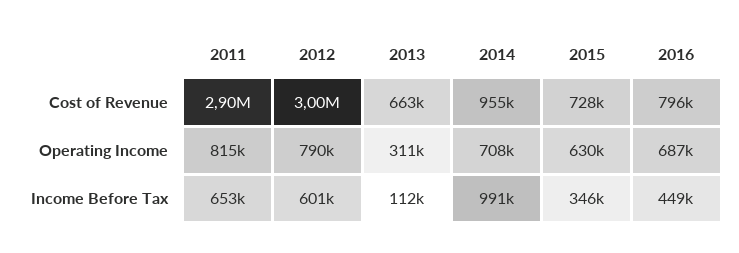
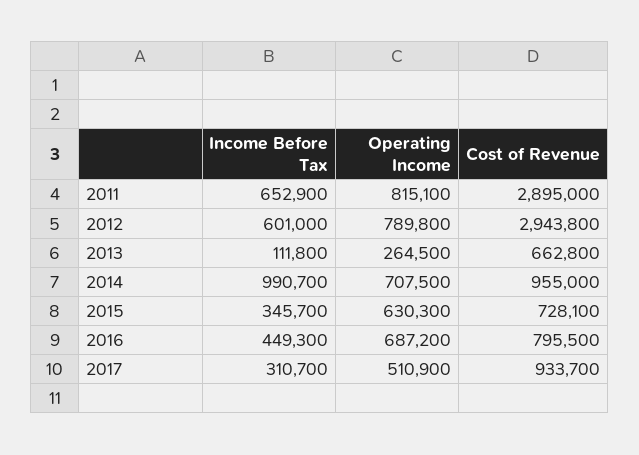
2012, Cost of Revenue: 3000000 -> 2943800
2013, Operating Income: 311000 -> 264500
2017, Income Before Tax: none -> 310700
2017, Operating Income: none -> 510900
2017, Cost of Revenue: none -> 933700

